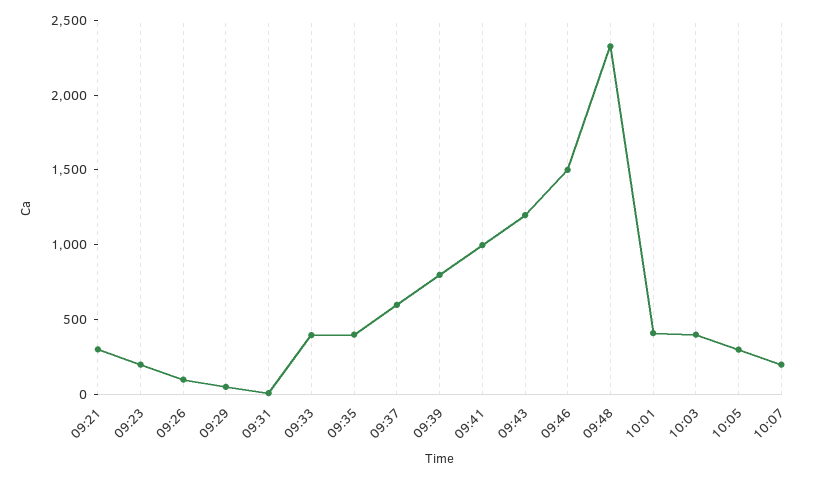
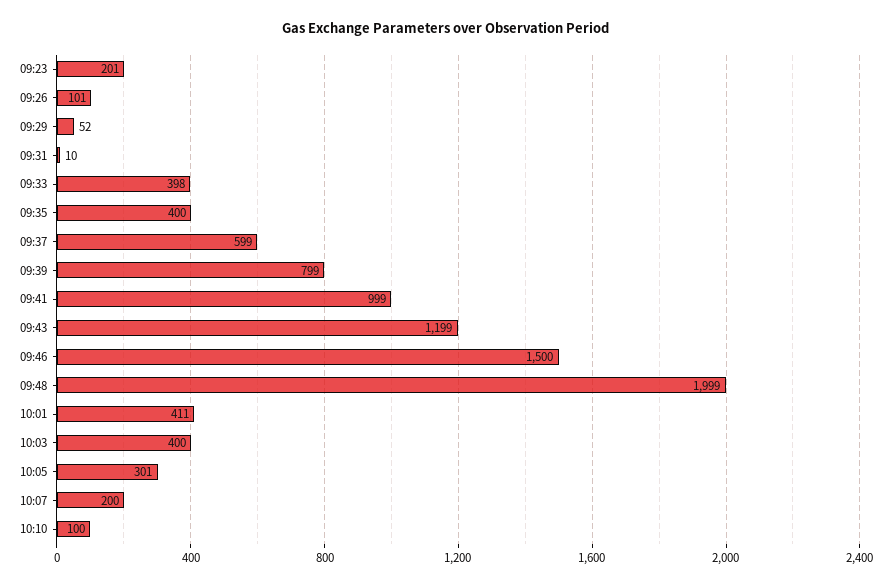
09:21: 300 -> none
09:48: 2300 -> 1999
10:10: none -> 100

